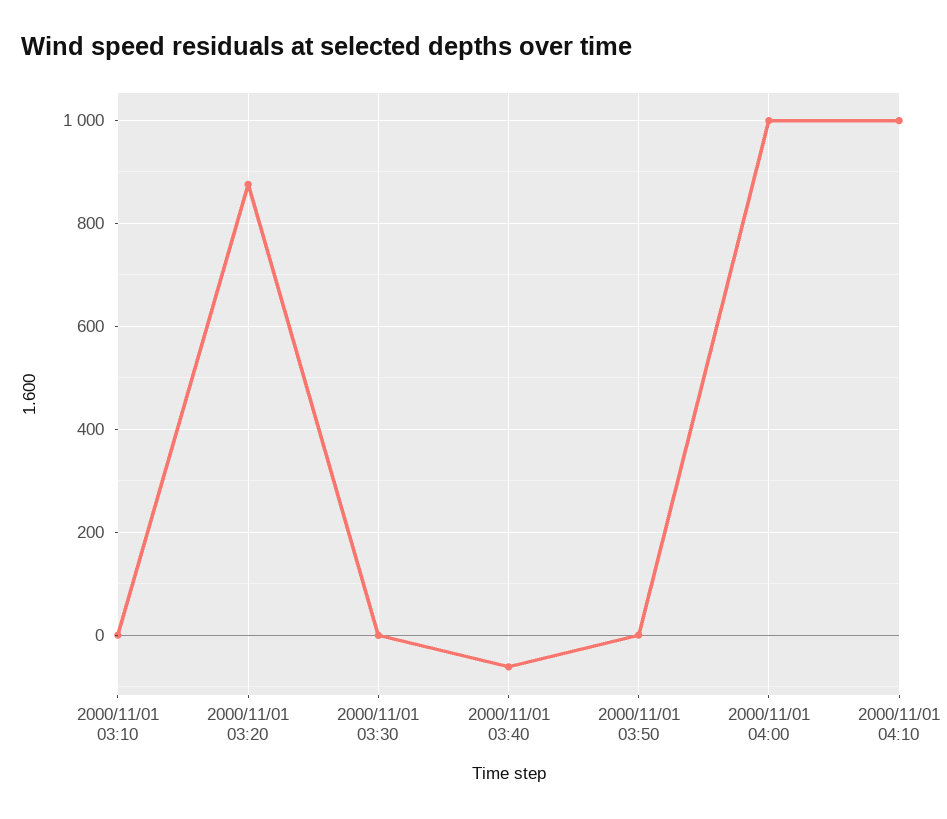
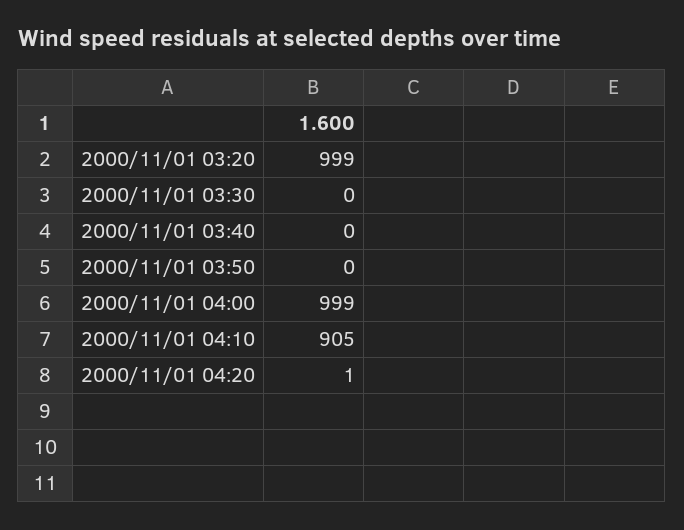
2000/11/01 03:10: 0 -> none
2000/11/01 03:20: 880 -> 999
2000/11/01 03:40: -60 -> 0
2000/11/01 04:10: 1000 -> 905
2000/11/01 04:20: none -> 1

